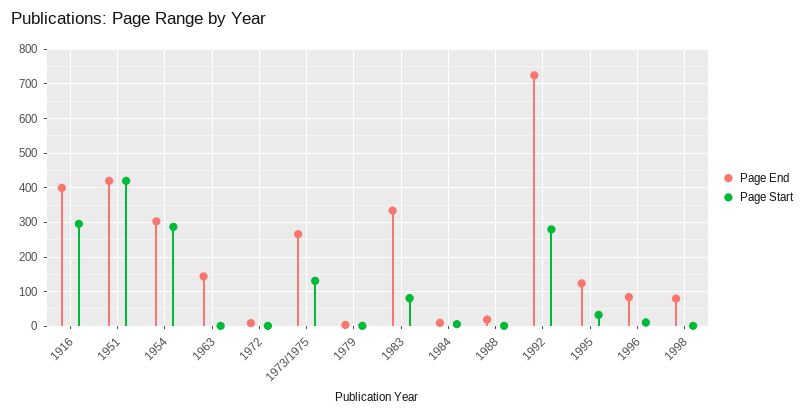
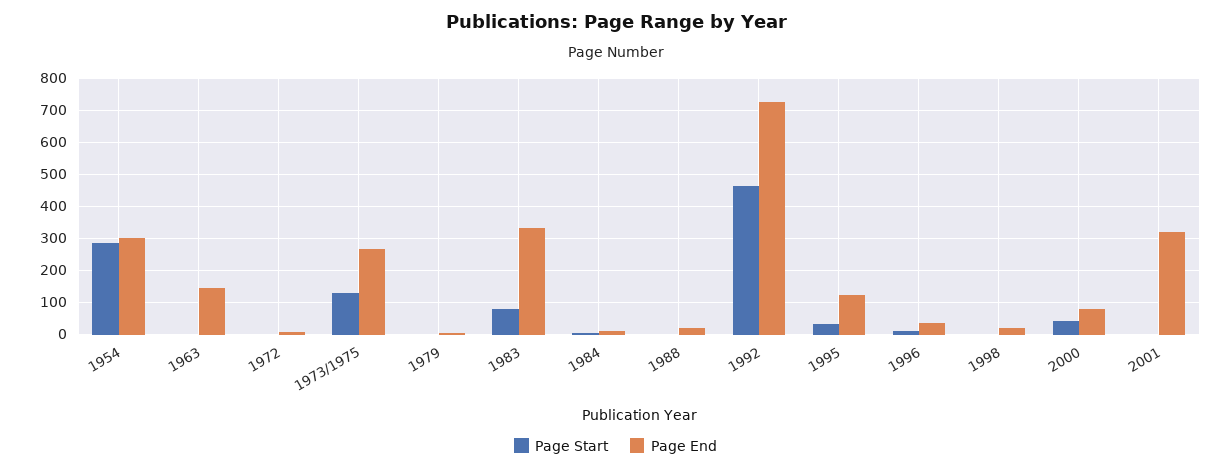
Page End, 1916: 400 -> none
Page Start, 1916: 300 -> none
Page End, 1951: 420 -> none
Page Start, 1951: 420 -> none
Page Start, 1992: 280 -> 460
Page End, 1996: 80 -> 40
Page End, 1998: 80 -> 20
Page Start, 2000: none -> 40
Page End, 2000: none -> 80
Page Start, 2001: none -> 0
Page End, 2001: none -> 320

